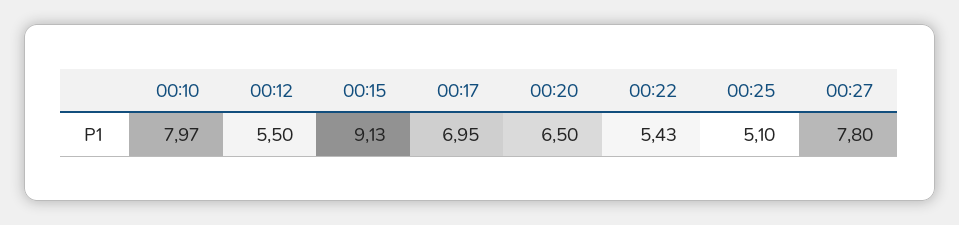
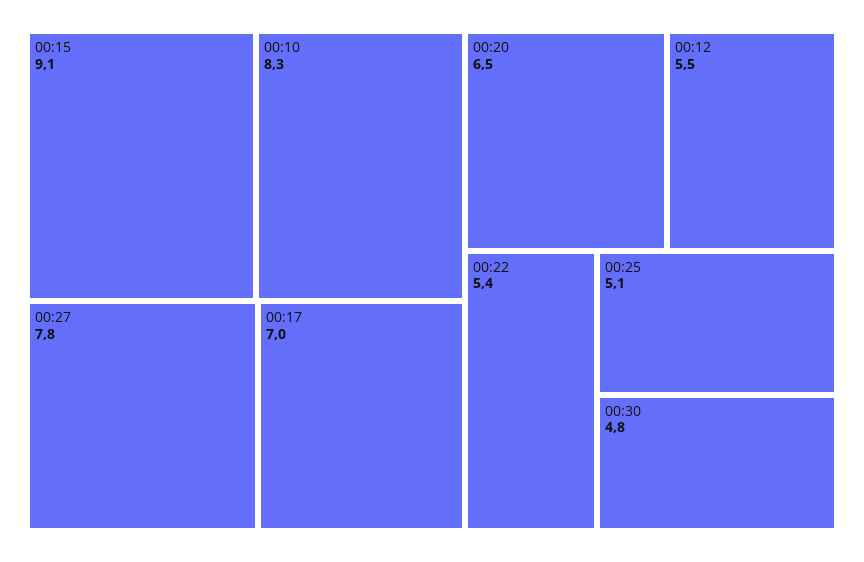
00:10: 7.97 -> 8.3
00:30: none -> 4.8

